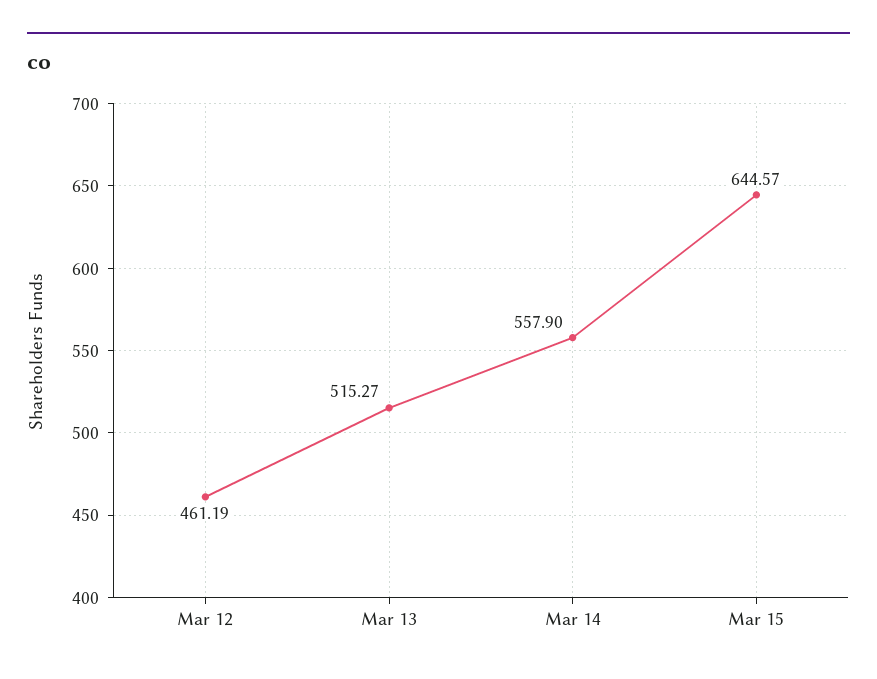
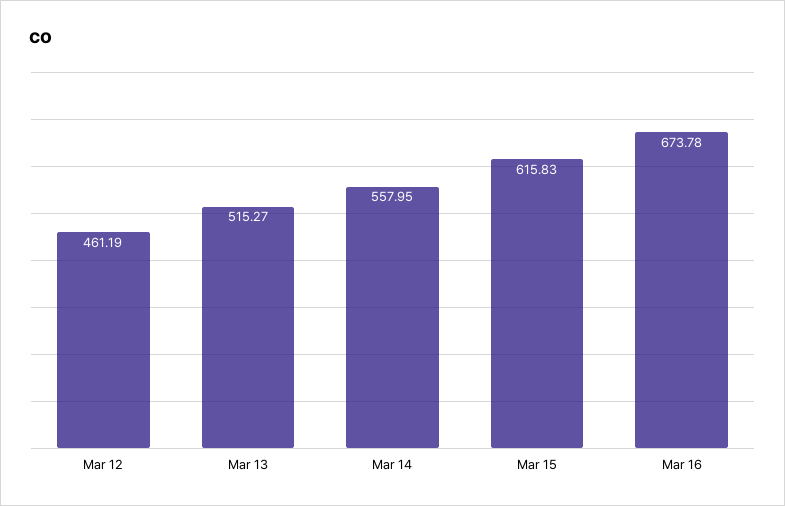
Mar 14: 557.9 -> 557.95
Mar 15: 644.57 -> 615.83
Mar 16: none -> 673.78

